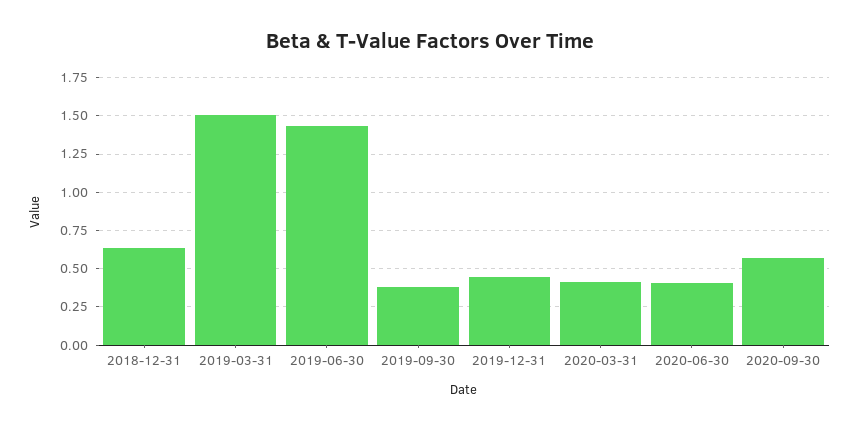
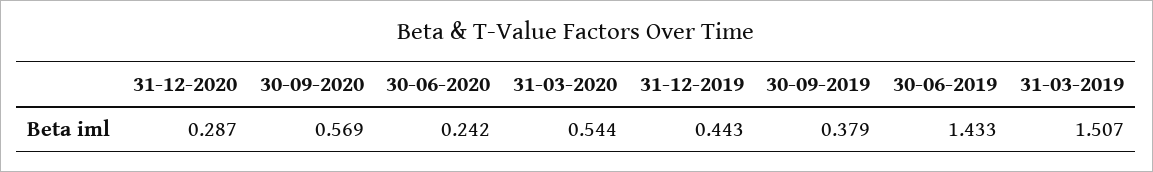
2018-12-31: 0.65 -> none
2020-03-31: 0.4 -> 0.544
2020-06-30: 0.4 -> 0.242
31-12-2020: none -> 0.287

